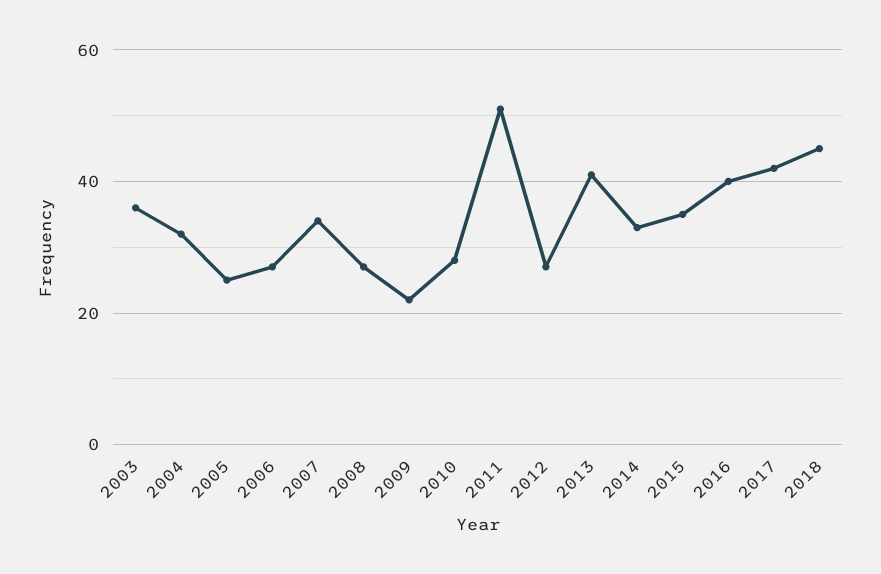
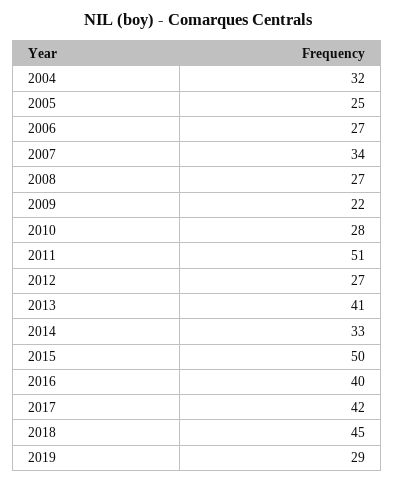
2003: 35 -> none
2015: 35 -> 50
2019: none -> 29

